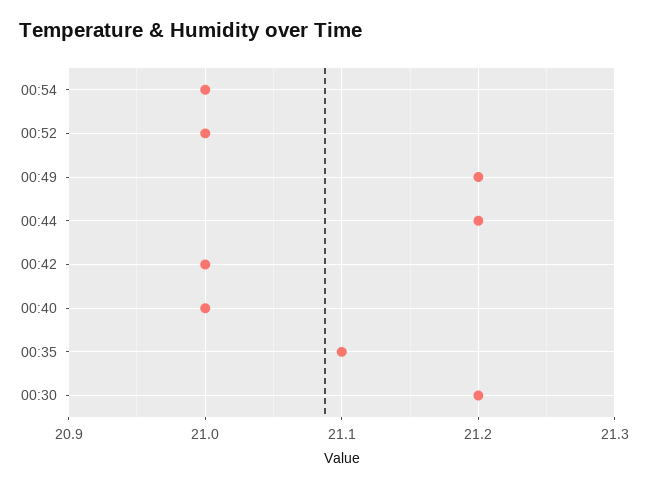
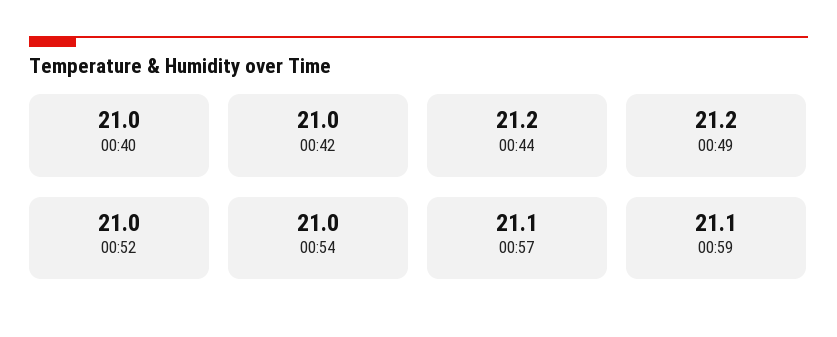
00:35: 21.1 -> none
00:30: 21.2 -> none
00:57: none -> 21.1
00:59: none -> 21.1

